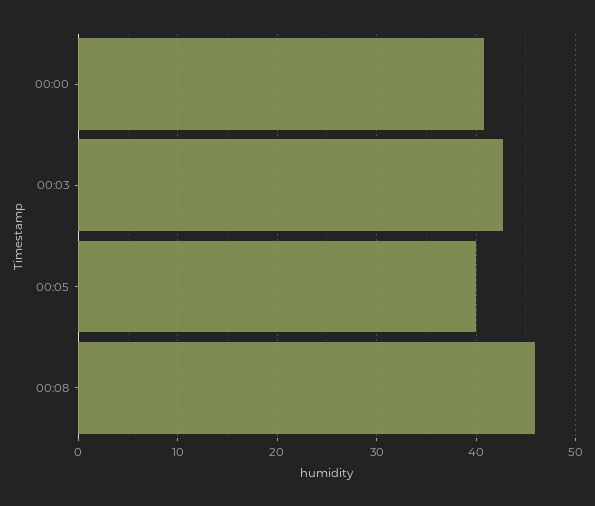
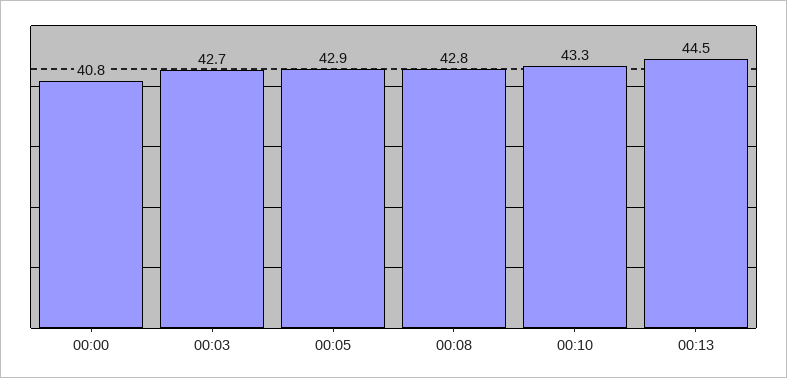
00:05: 40 -> 42.9
00:08: 46 -> 42.8
00:10: none -> 43.3
00:13: none -> 44.5

